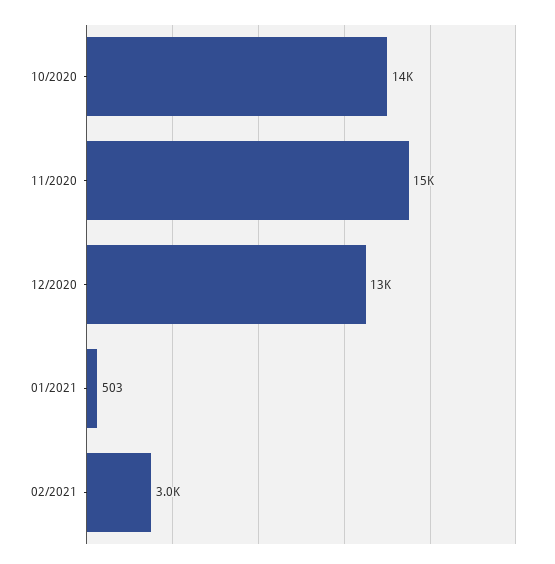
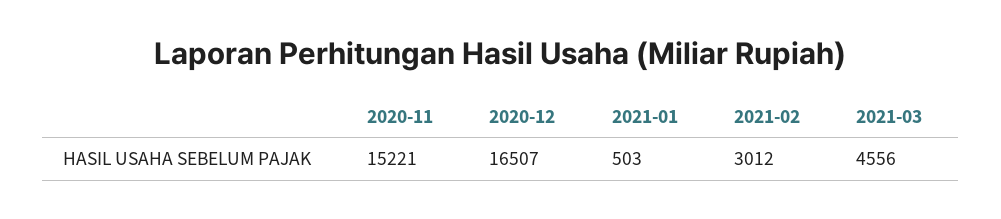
10/2020: 14000 -> none
12/2020: 13000 -> 16507
2021-03: none -> 4556

